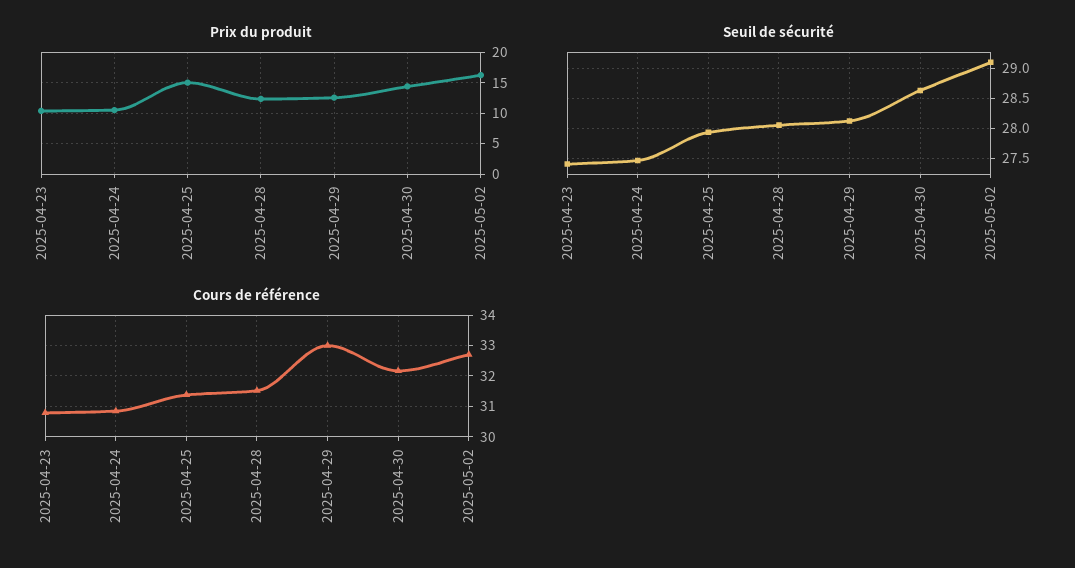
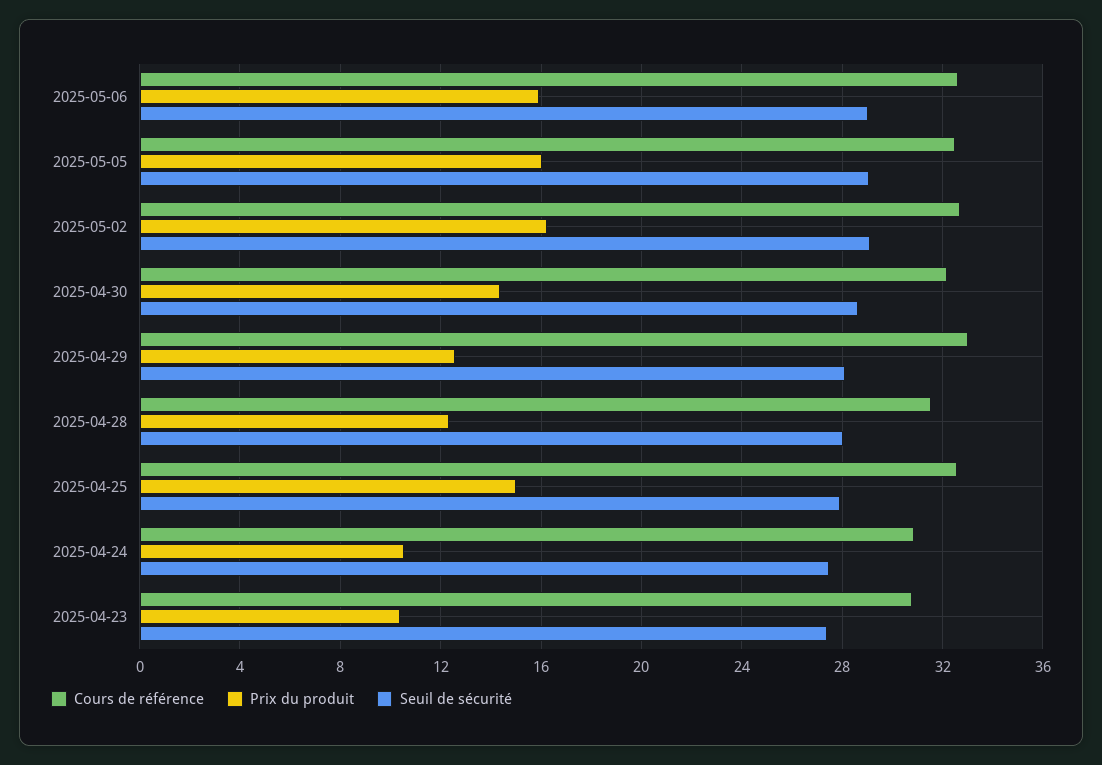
Cours de référence, 2025-04-25: 31.4 -> 32.5
Cours de référence, 2025-05-06: none -> 32.5
Prix du produit, 2025-05-06: none -> 16
Seuil de sécurité, 2025-05-06: none -> 29
Cours de référence, 2025-05-05: none -> 32.5
Prix du produit, 2025-05-05: none -> 16
Seuil de sécurité, 2025-05-05: none -> 29

